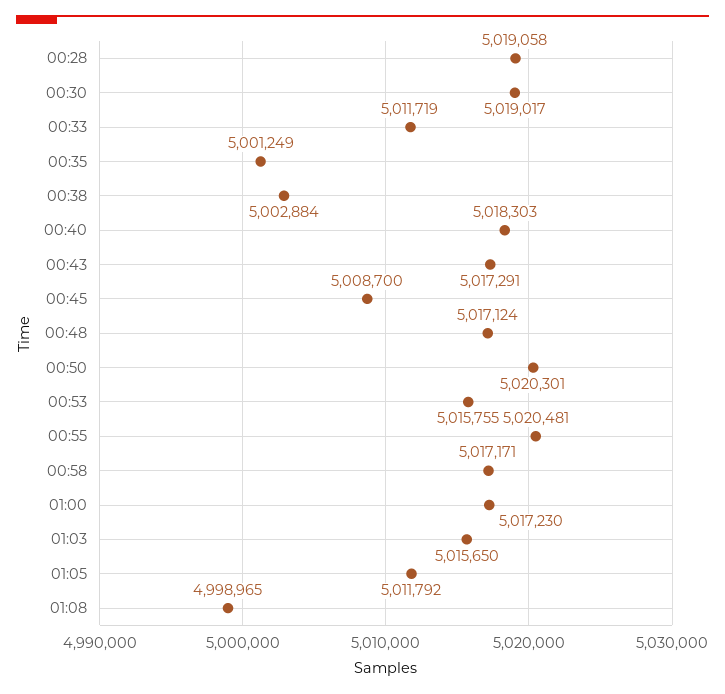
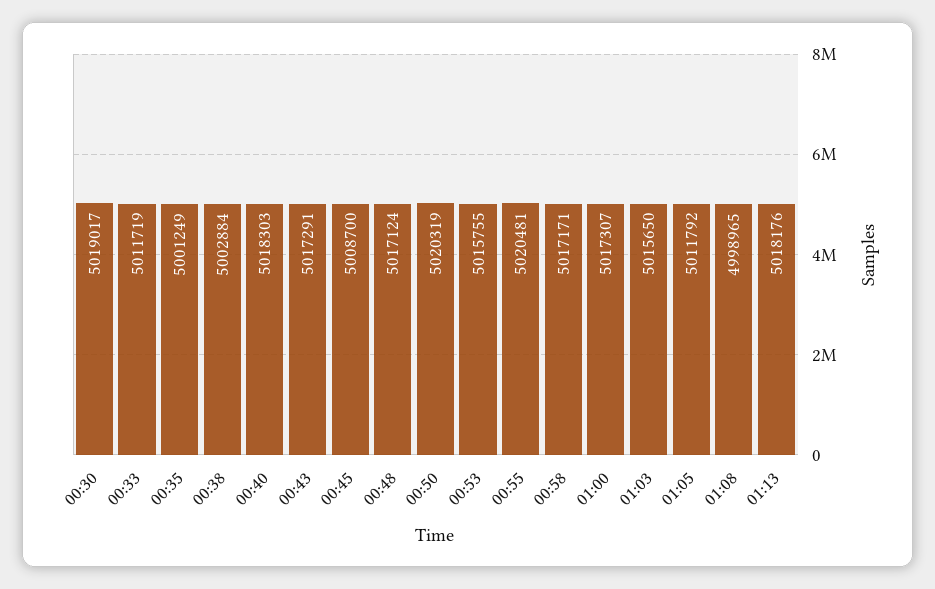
00:28: 5019058 -> none
00:50: 5020301 -> 5020319
01:00: 5017230 -> 5017307
01:13: none -> 5018176

